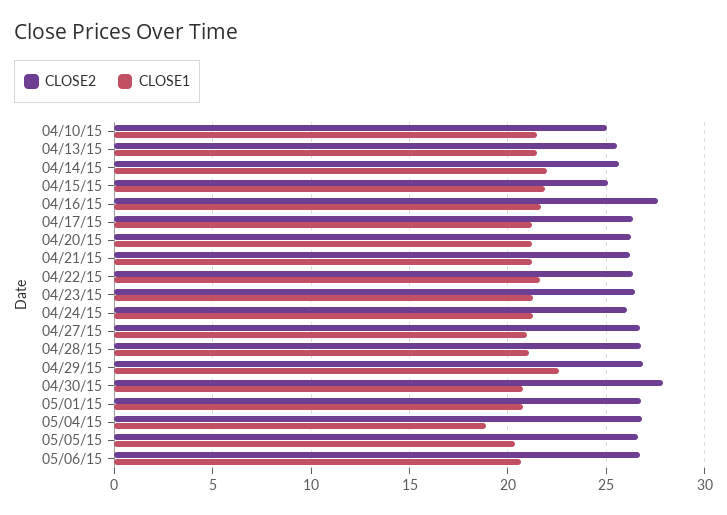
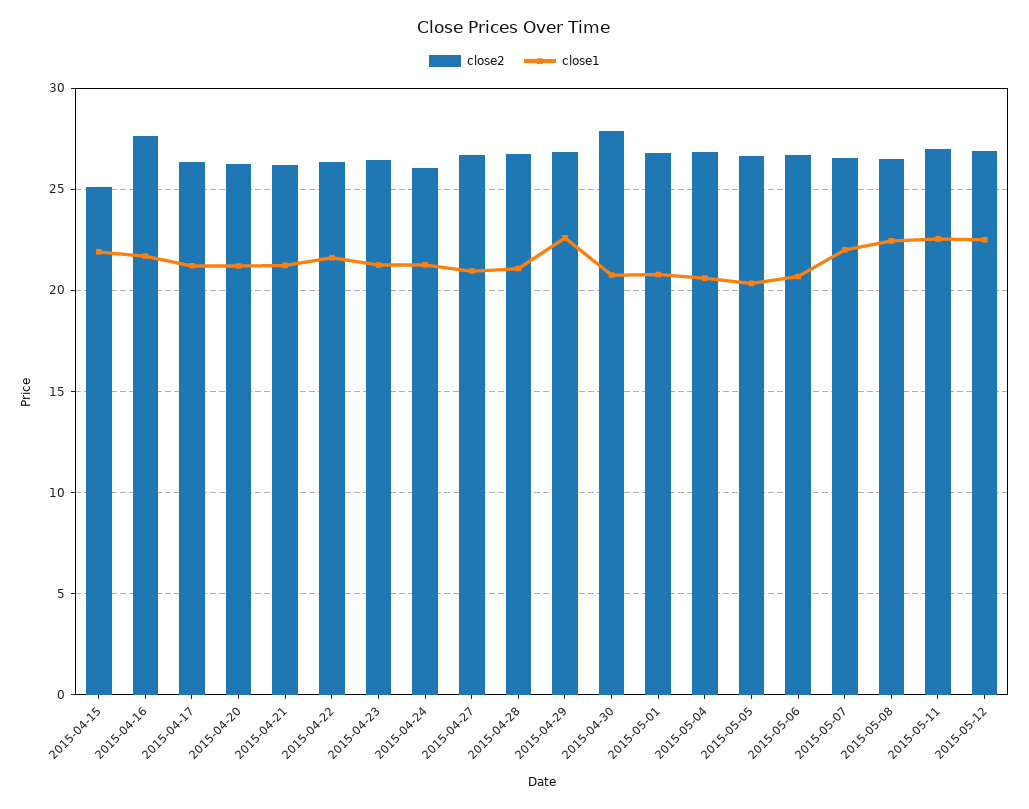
CLOSE2, 04/10/15: 25 -> none
CLOSE1, 04/10/15: 21.5 -> none
CLOSE2, 04/13/15: 25.5 -> none
CLOSE1, 04/13/15: 21.5 -> none
CLOSE2, 04/14/15: 25.5 -> none
CLOSE1, 04/14/15: 22 -> none
CLOSE1, 05/04/15: 19 -> 20.5
CLOSE2, 2015-05-07: none -> 26.5
CLOSE1, 2015-05-07: none -> 22
CLOSE2, 2015-05-08: none -> 26.5
CLOSE1, 2015-05-08: none -> 22.5
CLOSE2, 2015-05-11: none -> 27
CLOSE1, 2015-05-11: none -> 22.5
CLOSE2, 2015-05-12: none -> 27
CLOSE1, 2015-05-12: none -> 22.5

